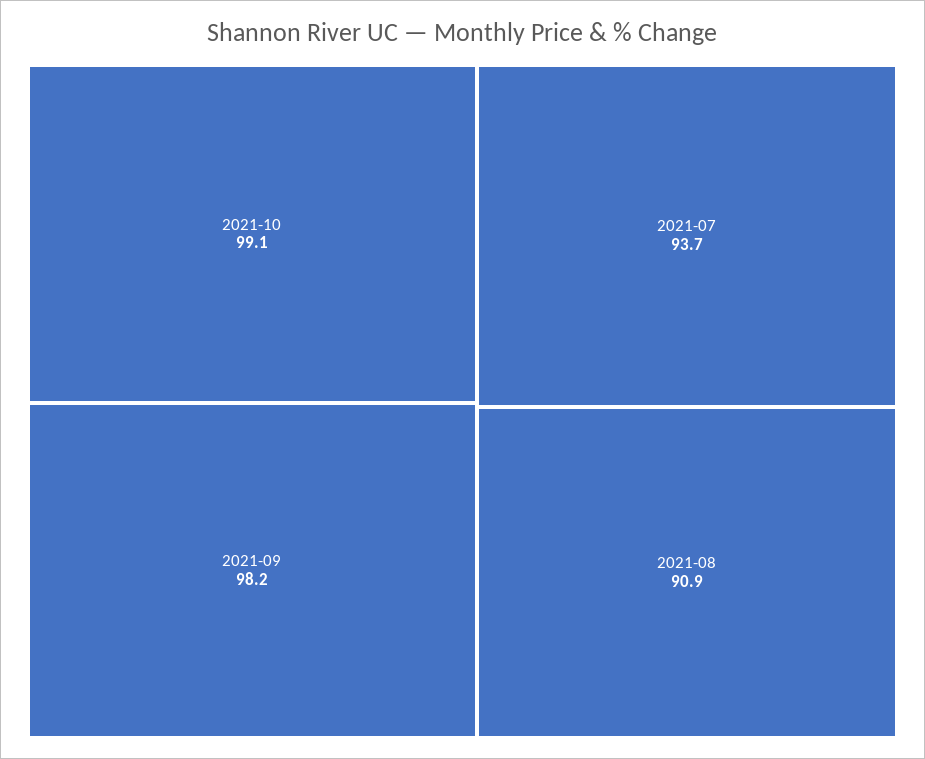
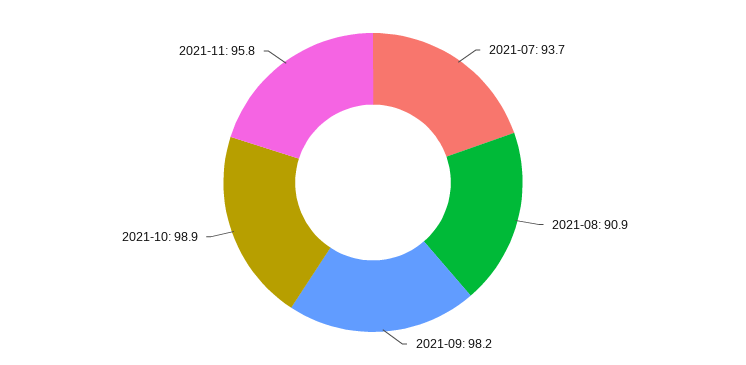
2021-10: 99.1 -> 98.9
2021-11: none -> 95.8

